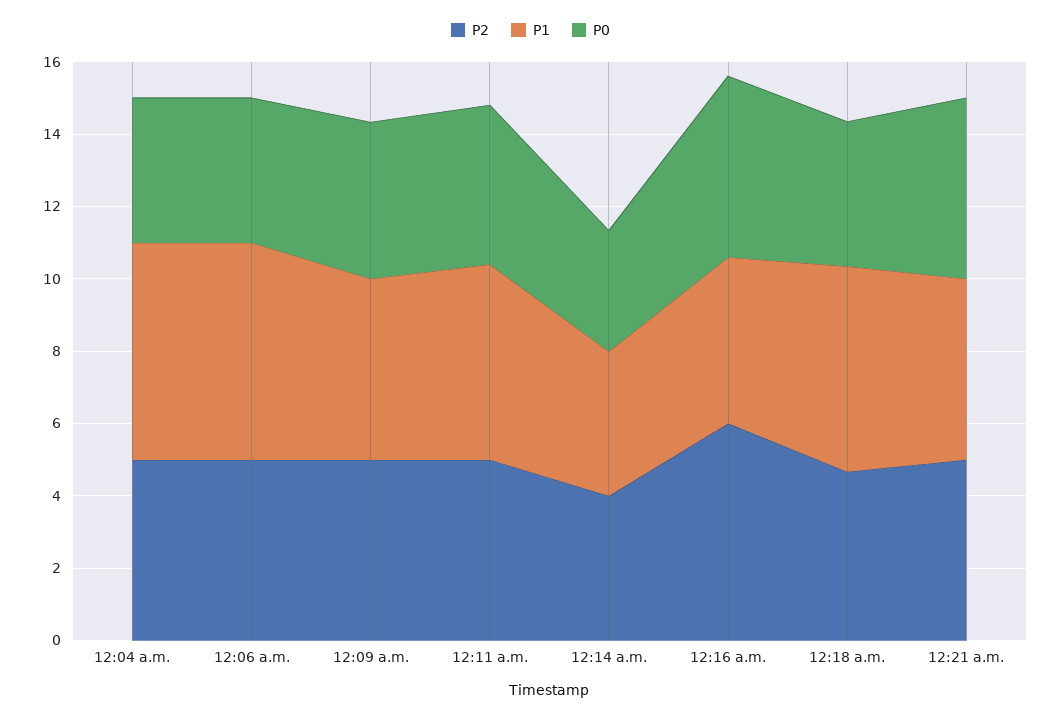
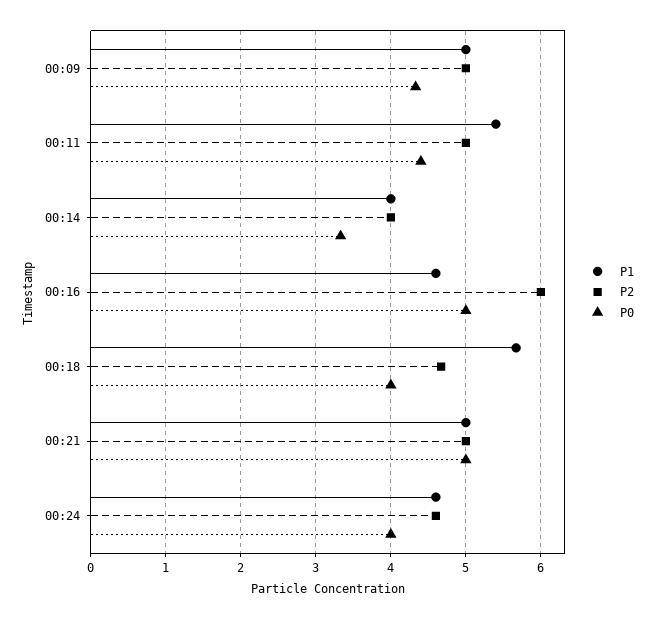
P2, 12:04 a.m.: 5 -> none
P1, 12:04 a.m.: 6 -> none
P0, 12:04 a.m.: 4 -> none
P2, 12:06 a.m.: 5 -> none
P1, 12:06 a.m.: 6 -> none
P0, 12:06 a.m.: 4 -> none
P1, 00:24: none -> 4.6
P2, 00:24: none -> 4.6
P0, 00:24: none -> 4

